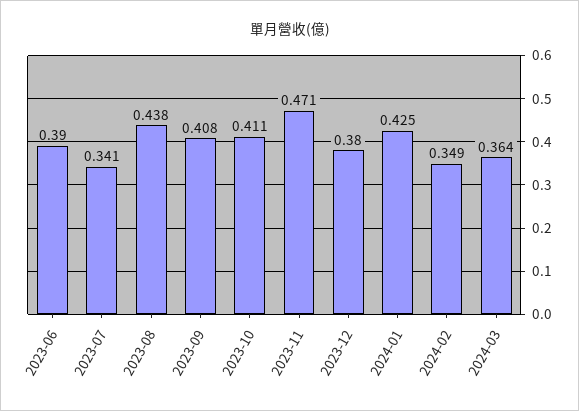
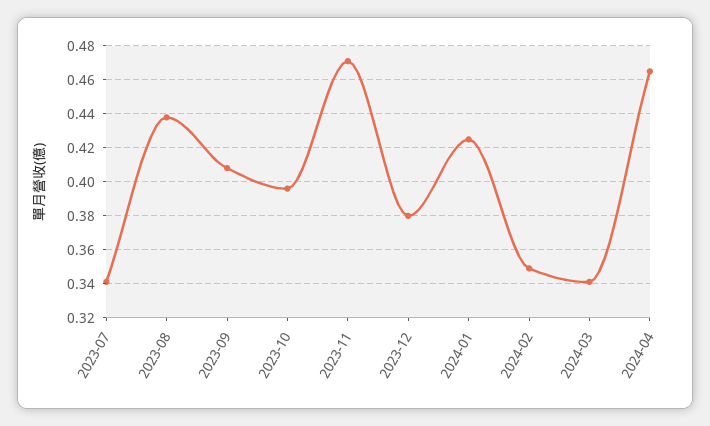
2023-06: 0.39 -> none
2023-10: 0.411 -> 0.395
2024-03: 0.364 -> 0.34
2024-04: none -> 0.465

